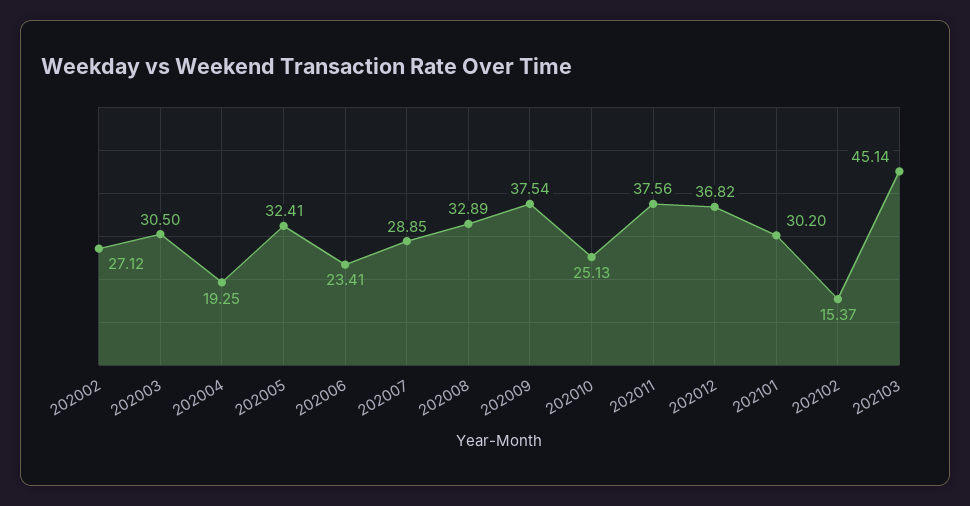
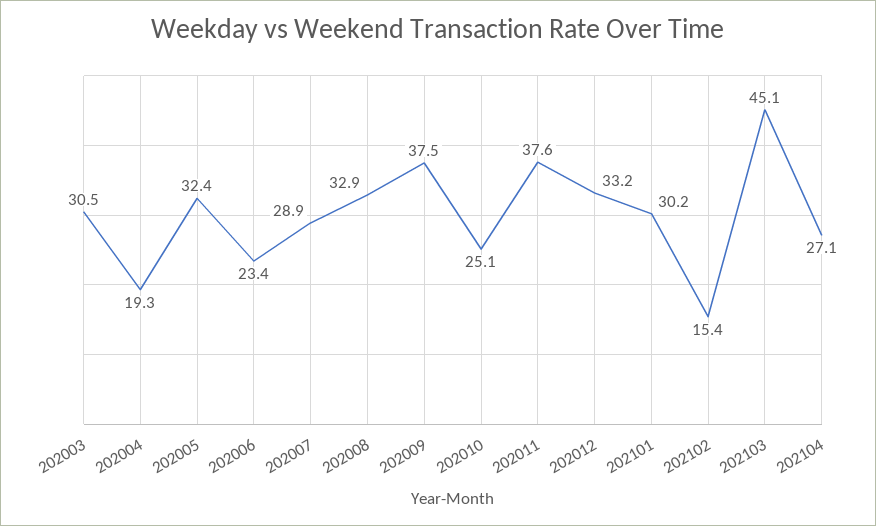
202002: 27.12 -> none
202012: 36.82 -> 33.2
202104: none -> 27.1

